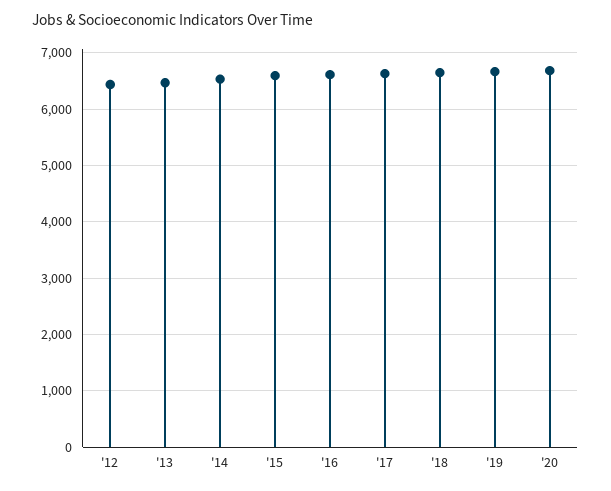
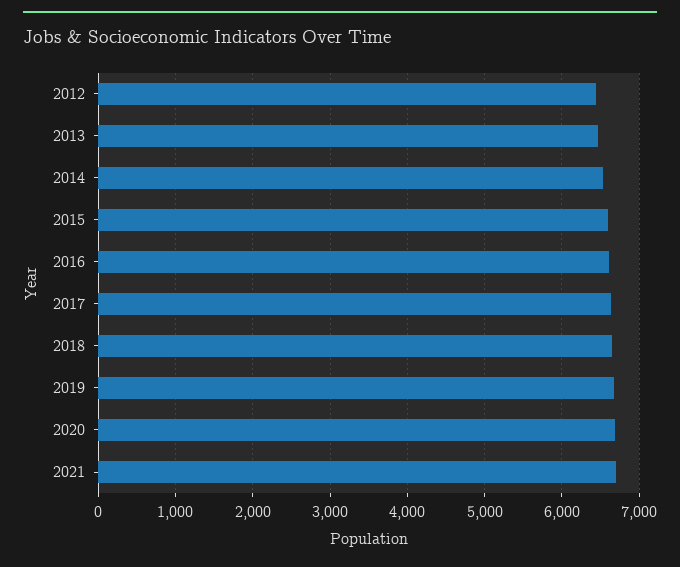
2021: none -> 6700

